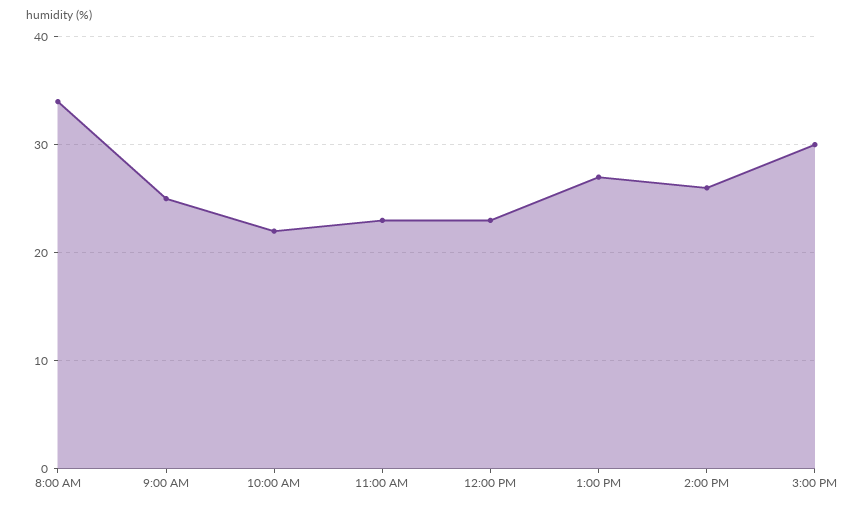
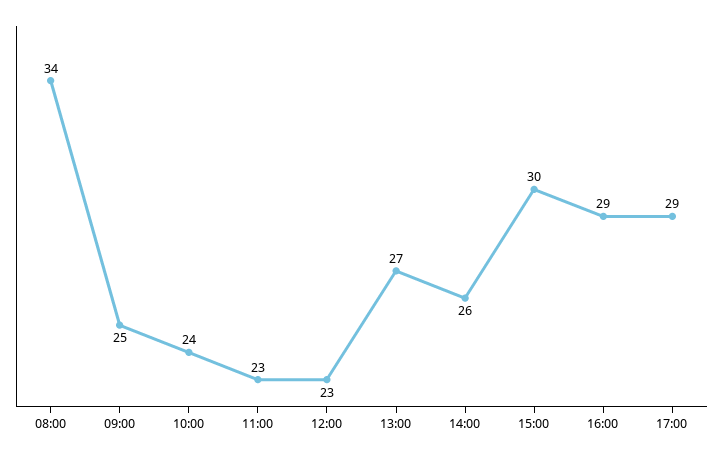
10:00 AM: 22 -> 24
16:00: none -> 29
17:00: none -> 29

